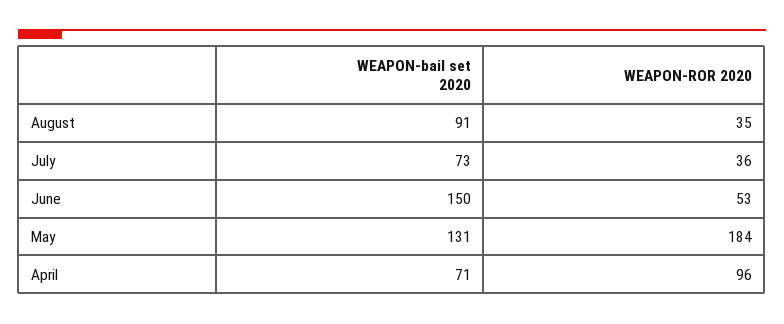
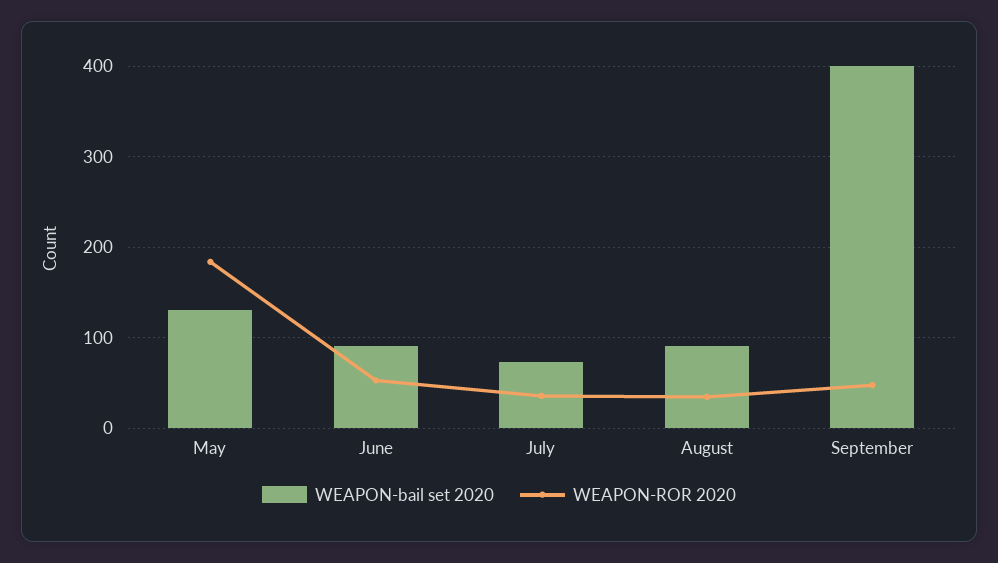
WEAPON-bail set 2020, June: 150 -> 90
WEAPON-bail set 2020, April: 71 -> none
WEAPON-ROR 2020, April: 96 -> none
WEAPON-bail set 2020, September: none -> 400
WEAPON-ROR 2020, September: none -> 50

